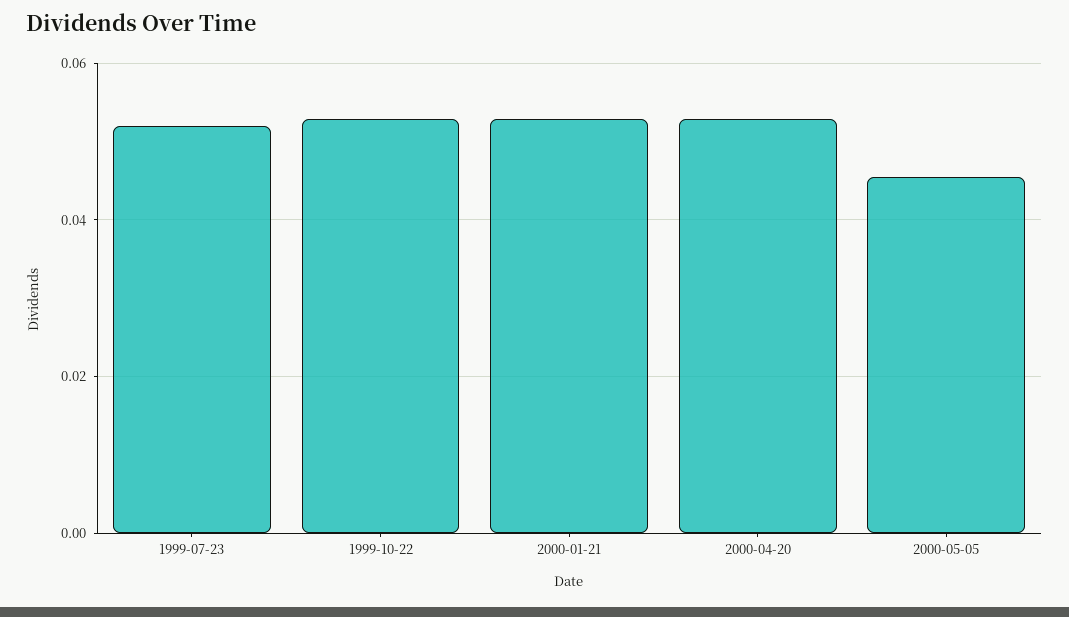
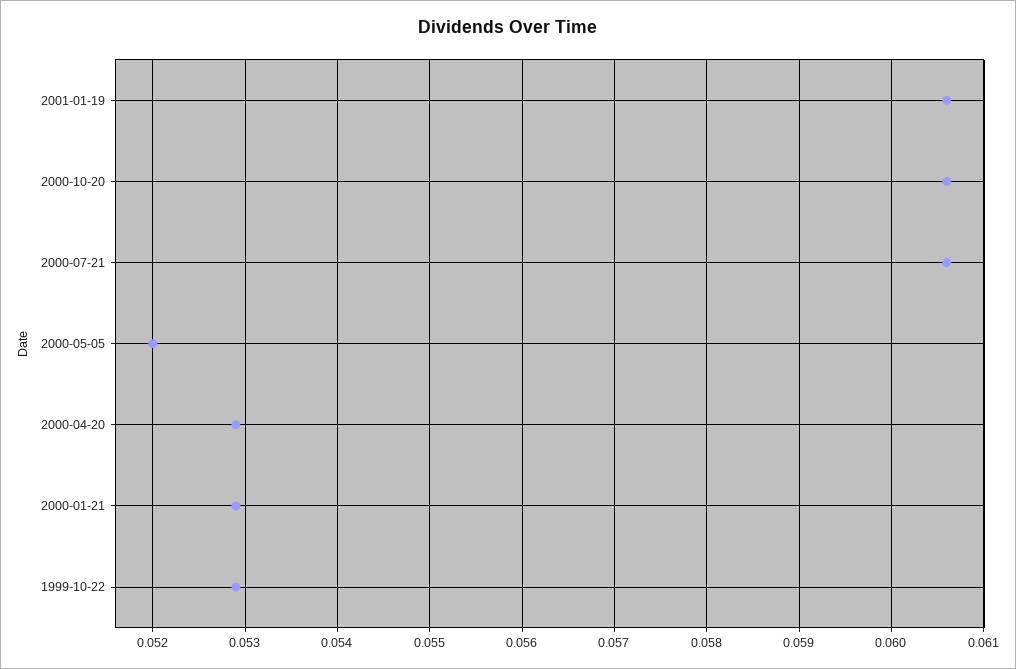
1999-07-23: 0.052 -> none
2000-05-05: 0.046 -> 0.052
2001-01-19: none -> 0.0606
2000-10-20: none -> 0.0606
2000-07-21: none -> 0.0606

